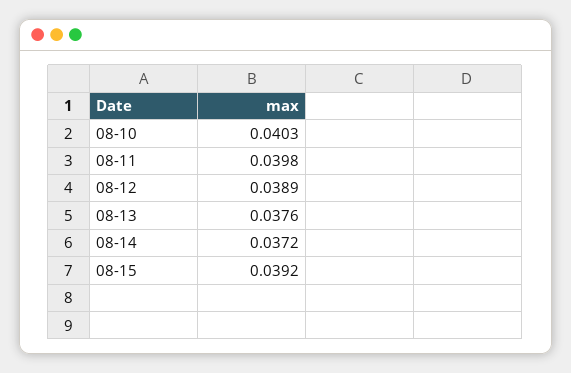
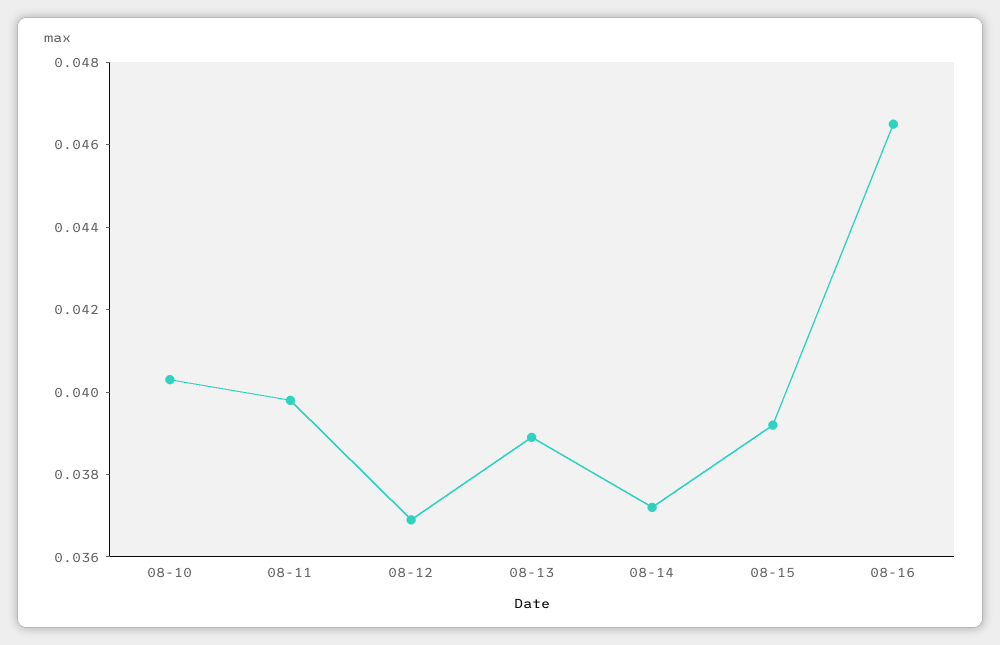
08-12: 0.0389 -> 0.037
08-13: 0.0376 -> 0.039
08-16: none -> 0.0465

